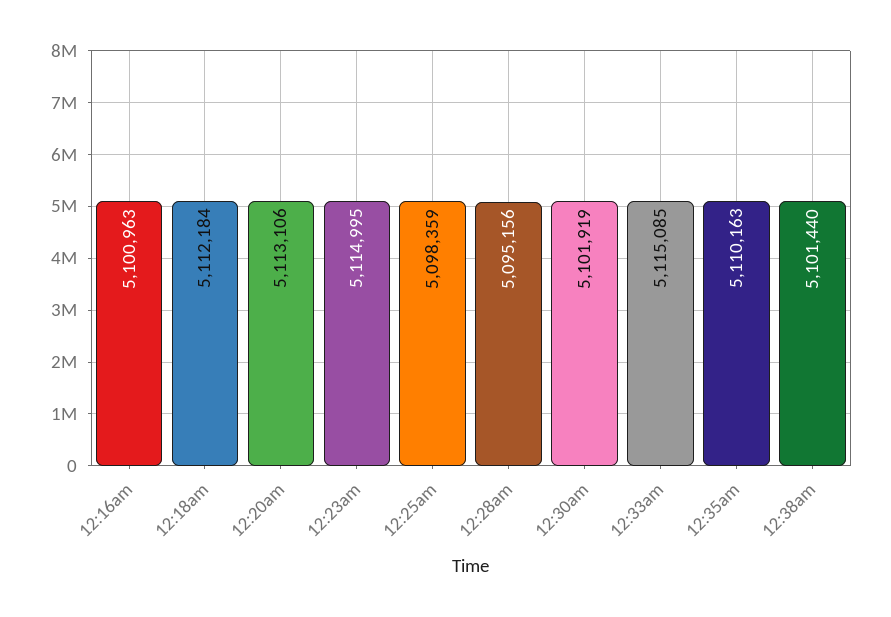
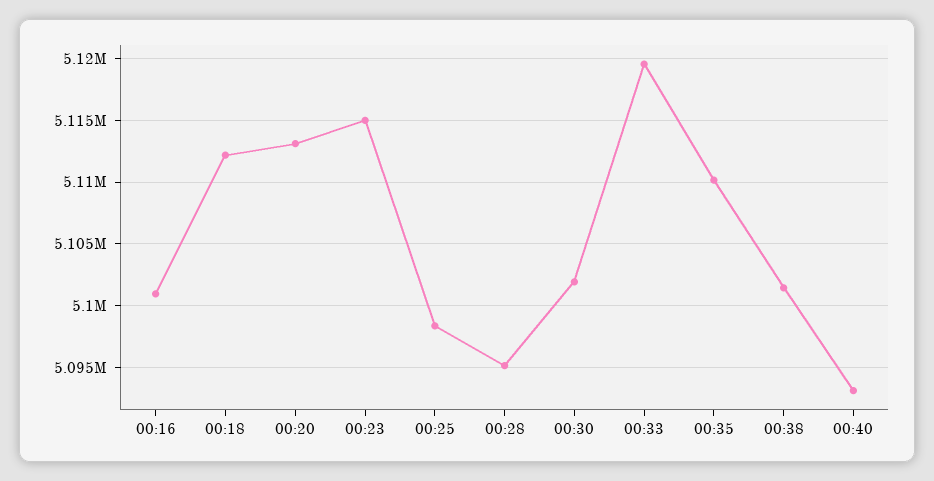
12:33am: 5115085 -> 5119500
00:40: none -> 5093000

